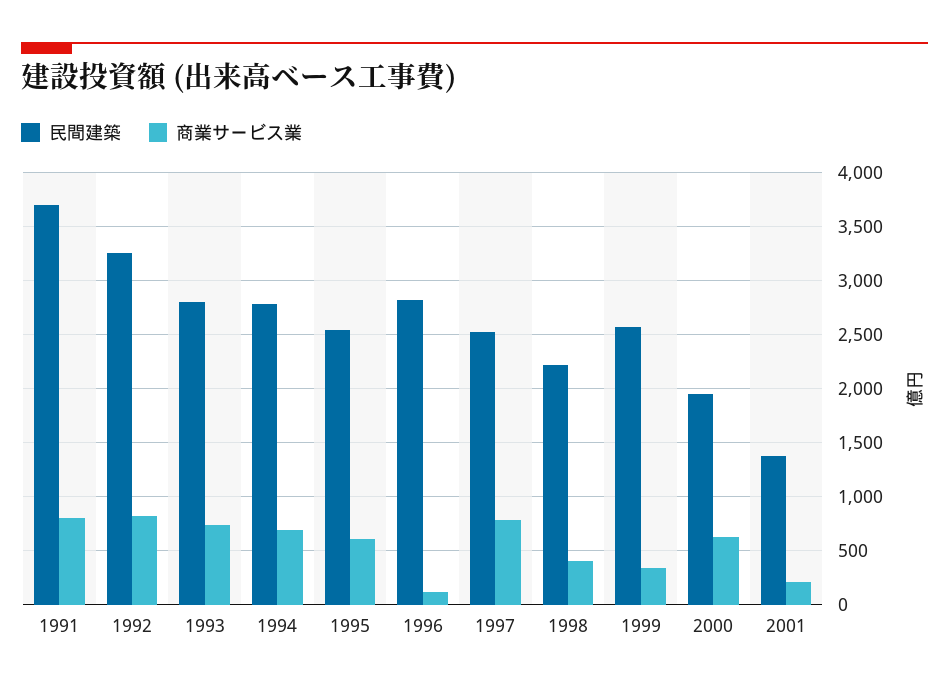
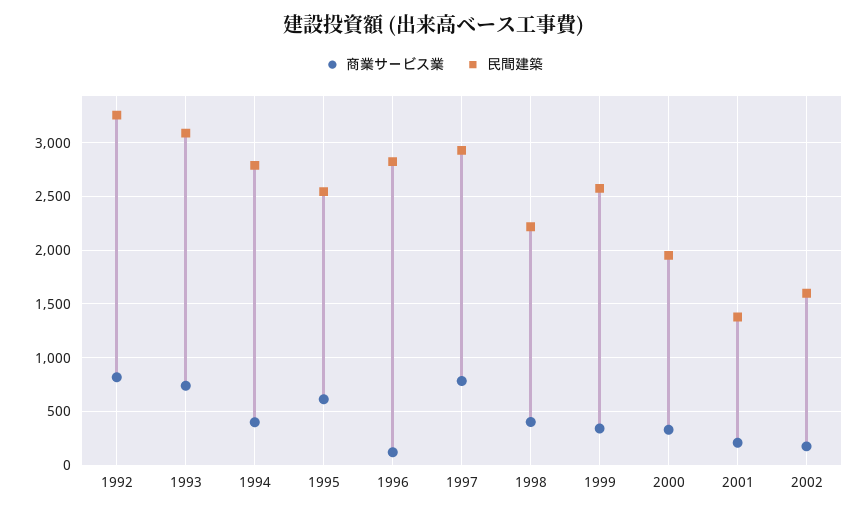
民間建築, 1991: 3700 -> none
商業サービス業, 1991: 800 -> none
民間建築, 1993: 2800 -> 3100
商業サービス業, 1994: 700 -> 400
民間建築, 1997: 2500 -> 2900
商業サービス業, 2000: 600 -> 300
商業サービス業, 2002: none -> 200
民間建築, 2002: none -> 1600

